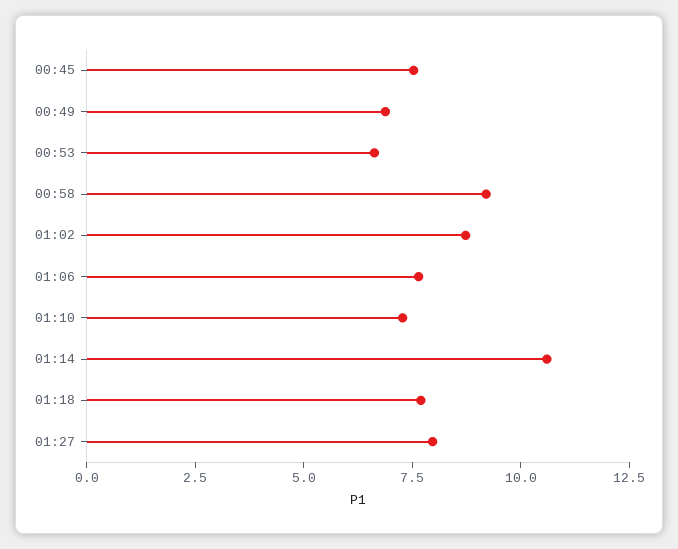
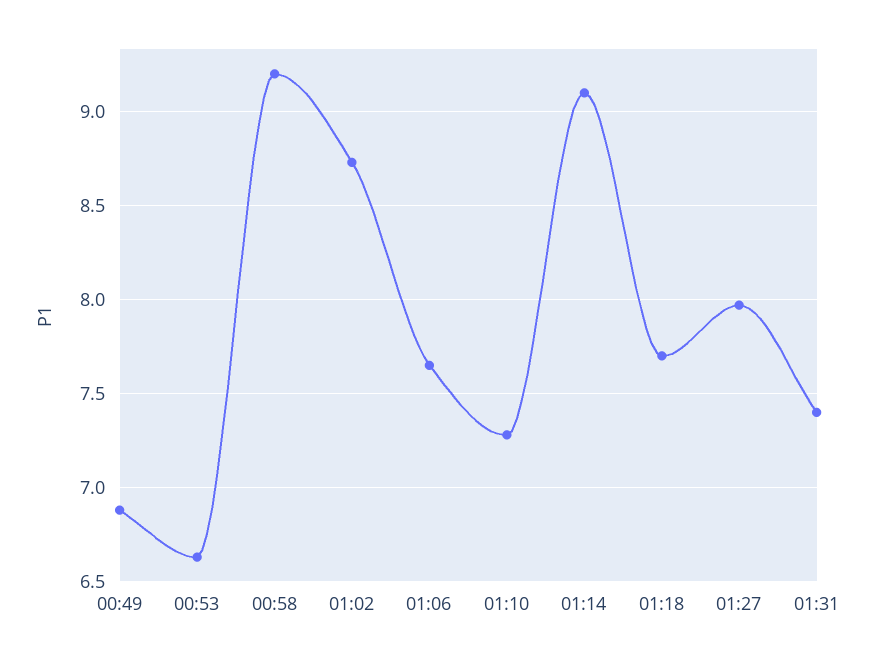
00:45: 7.5 -> none
01:14: 10.5 -> 9.1
01:31: none -> 7.4

